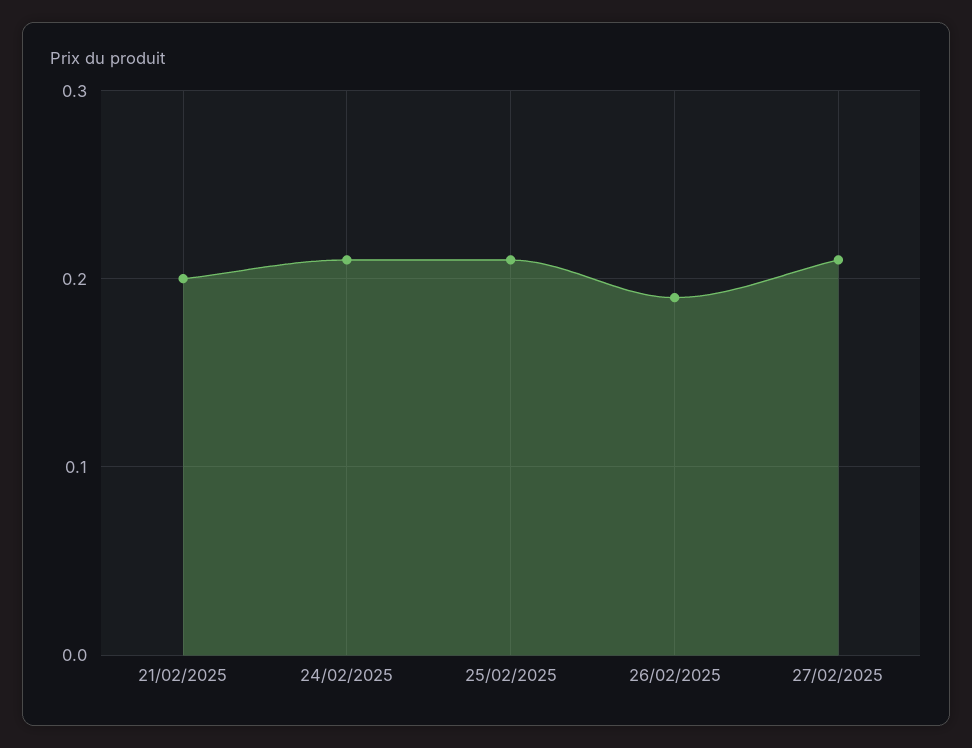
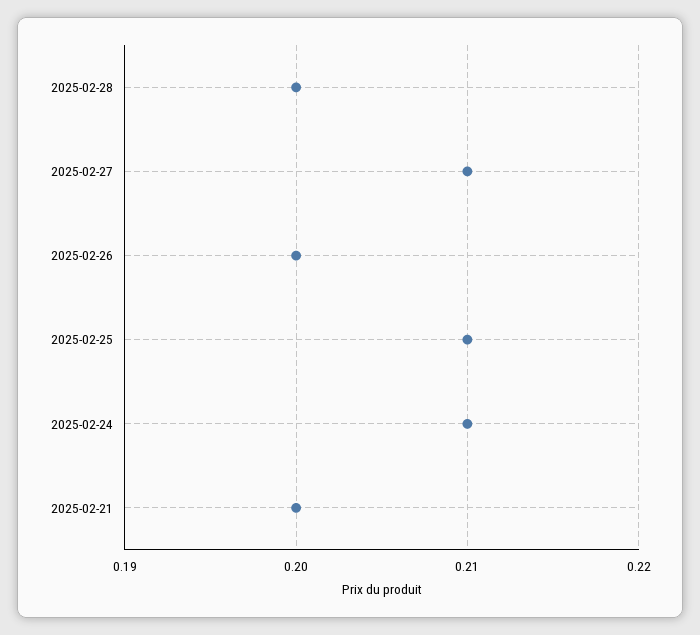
26/02/2025: 0.19 -> 0.2
2025-02-28: none -> 0.2

